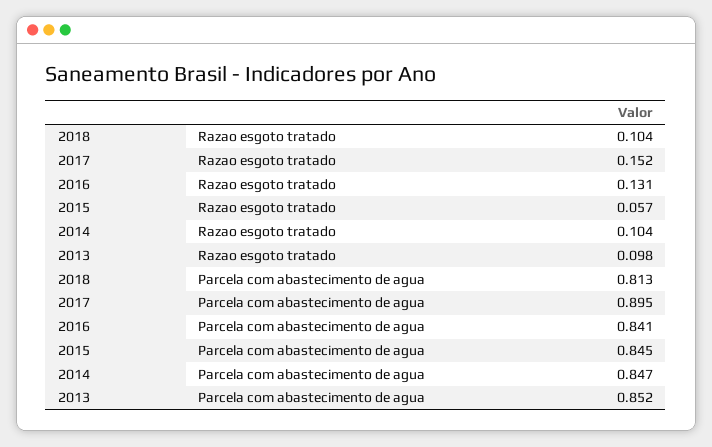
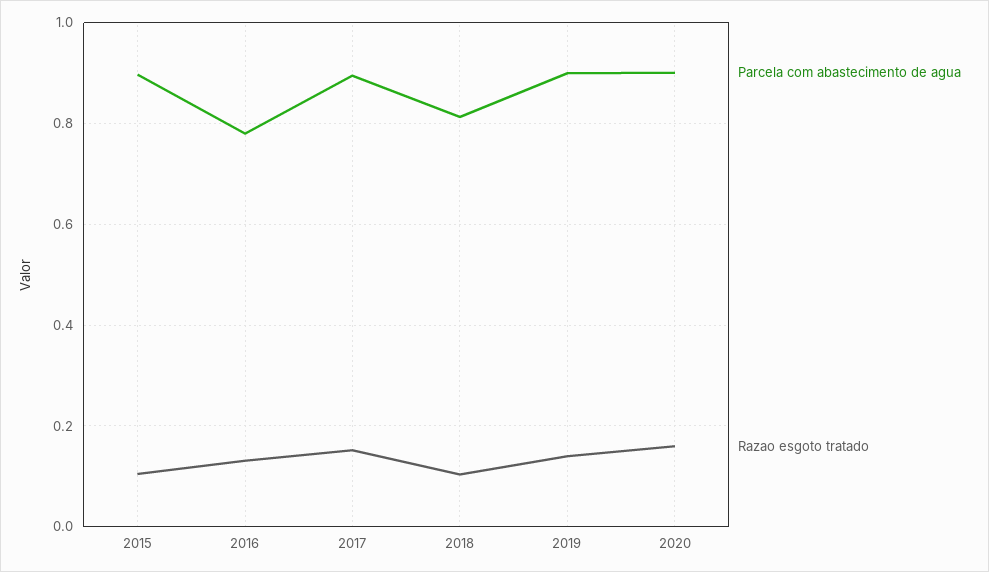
Razao esgoto tratado, 2015: 0.057 -> 0.1
Razao esgoto tratado, 2014: 0.104 -> none
Razao esgoto tratado, 2013: 0.098 -> none
Parcela com abastecimento de agua, 2016: 0.841 -> 0.78
Parcela com abastecimento de agua, 2015: 0.845 -> 0.9
Parcela com abastecimento de agua, 2014: 0.847 -> none
Parcela com abastecimento de agua, 2013: 0.852 -> none
Parcela com abastecimento de agua, 2019: none -> 0.9
Razao esgoto tratado, 2019: none -> 0.14
Parcela com abastecimento de agua, 2020: none -> 0.9
Razao esgoto tratado, 2020: none -> 0.16

